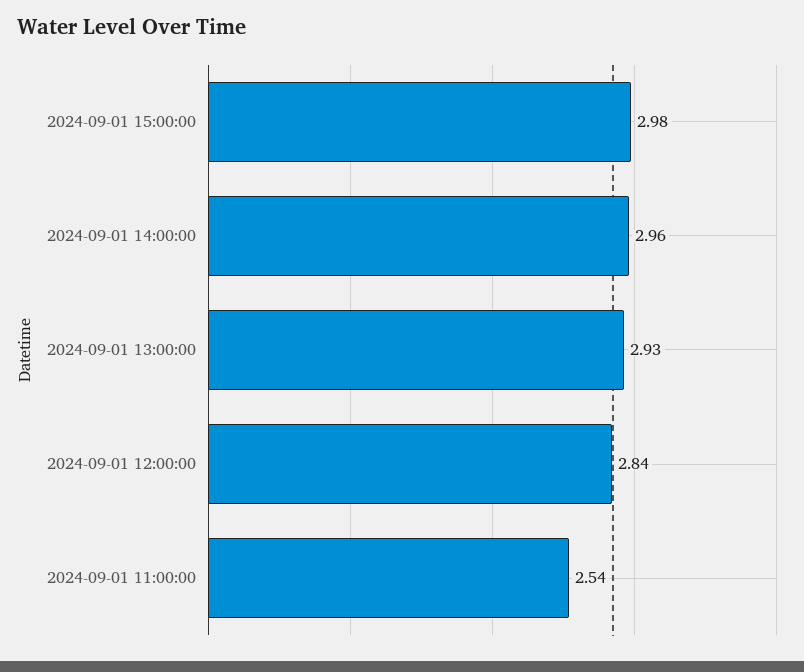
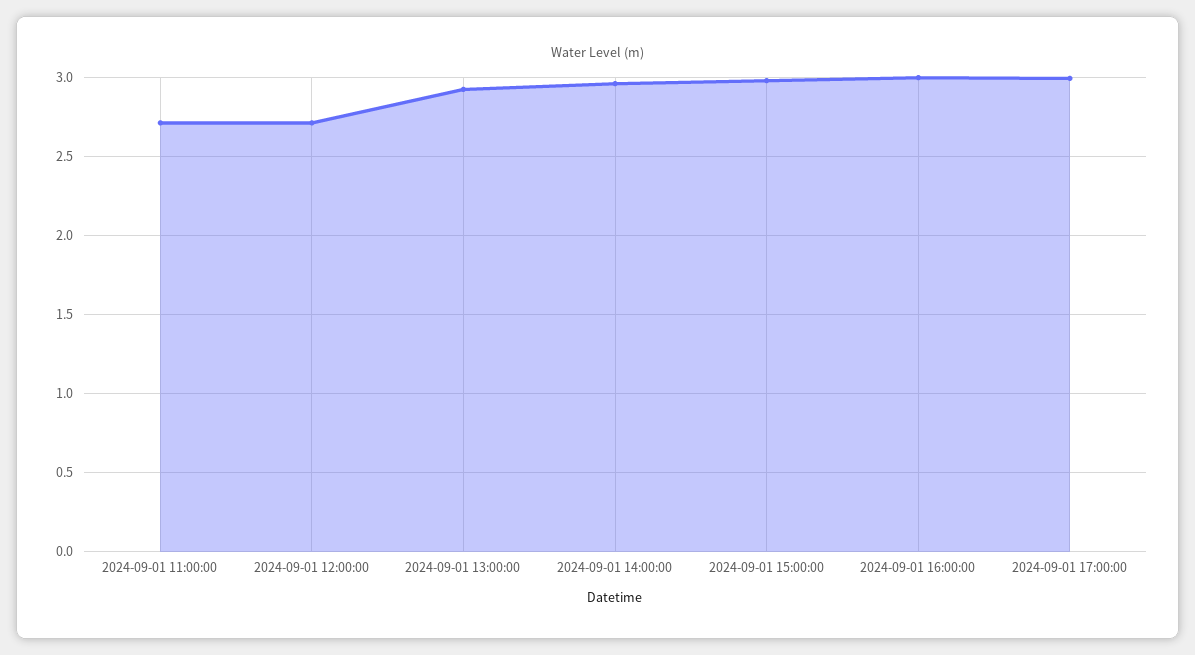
2024-09-01 12:00:00: 2.84 -> 2.7
2024-09-01 11:00:00: 2.54 -> 2.7
2024-09-01 16:00:00: none -> 3
2024-09-01 17:00:00: none -> 3

